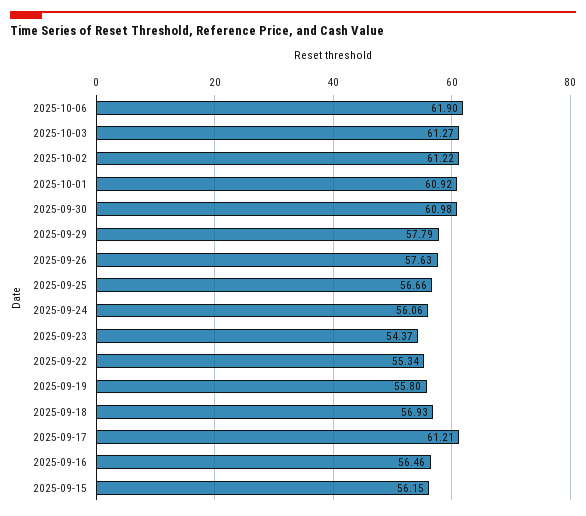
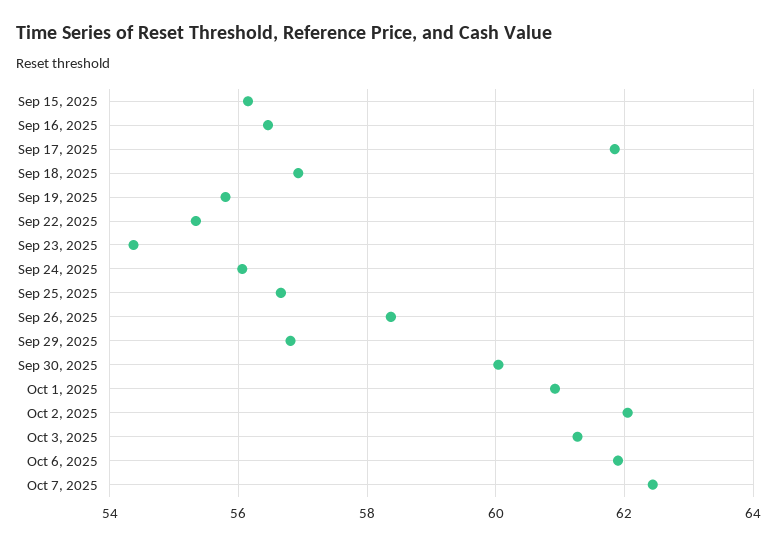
2025-10-02: 61.22 -> 62
2025-09-30: 60.98 -> 60
2025-09-29: 57.79 -> 56.8
2025-09-26: 57.63 -> 58.4
2025-09-17: 61.21 -> 61.8
Oct 7, 2025: none -> 62.4

